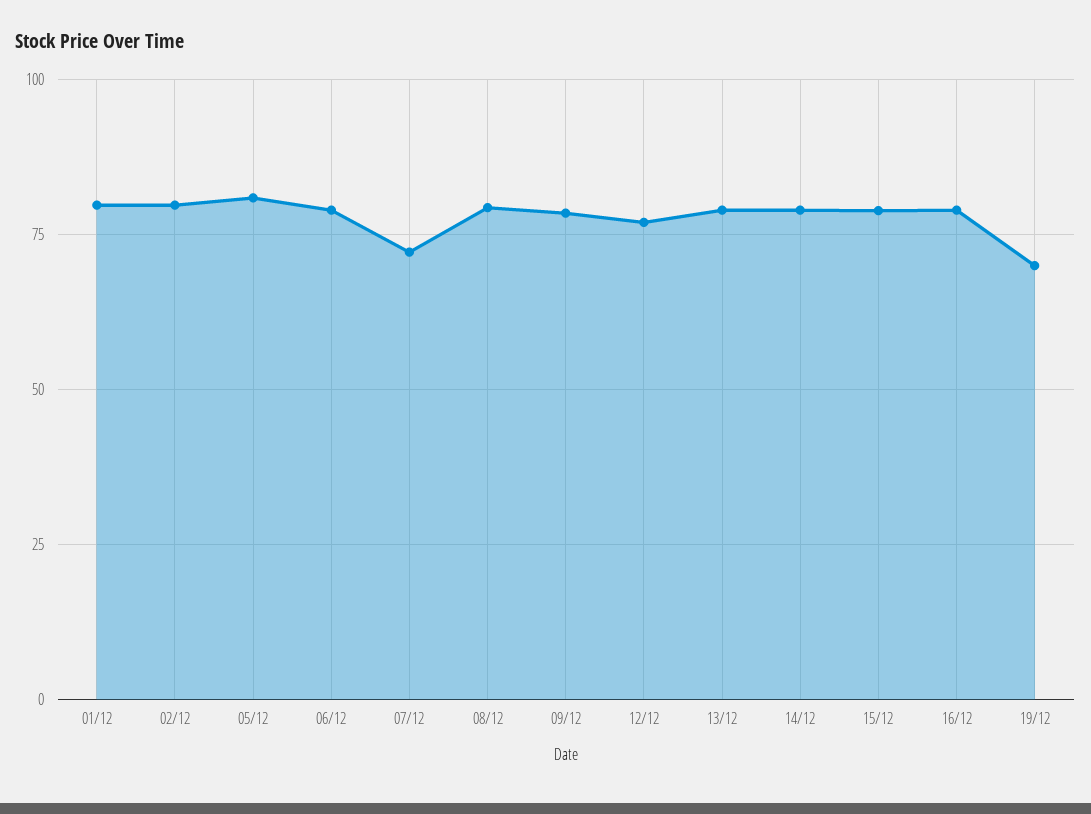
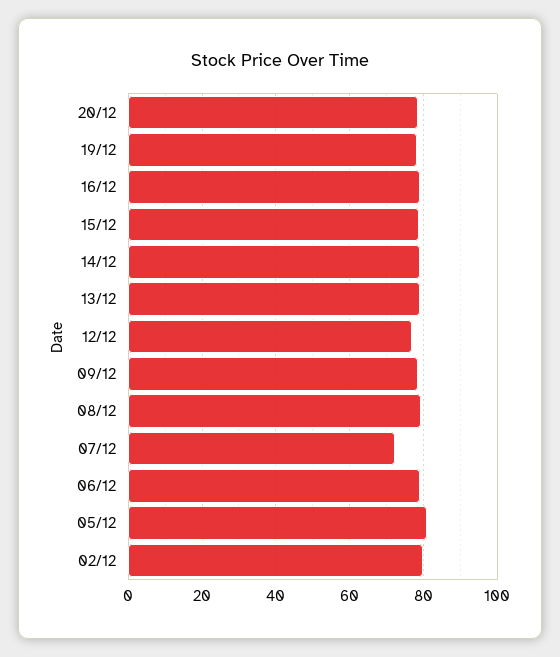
01/12: 80 -> none
19/12: 70 -> 78
20/12: none -> 78

